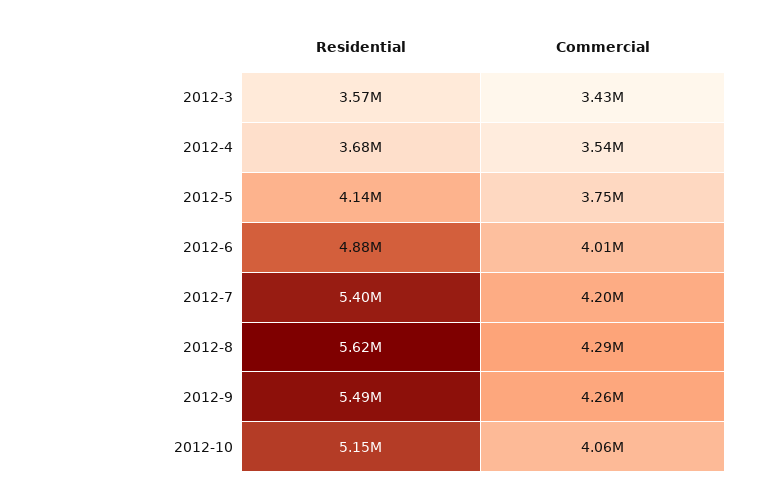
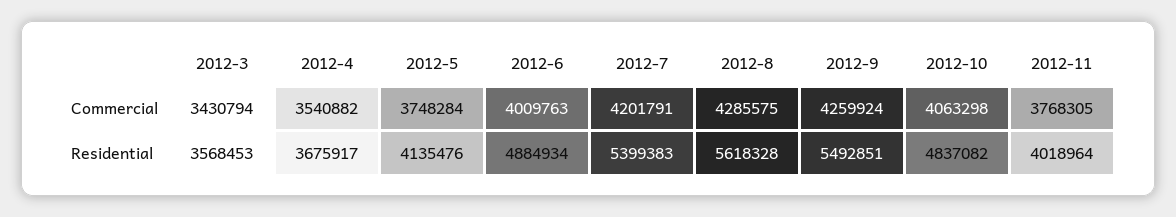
Residential, 2012-10: 5150000 -> 4837082
Commercial, 2012-11: none -> 3768305
Residential, 2012-11: none -> 4018964

